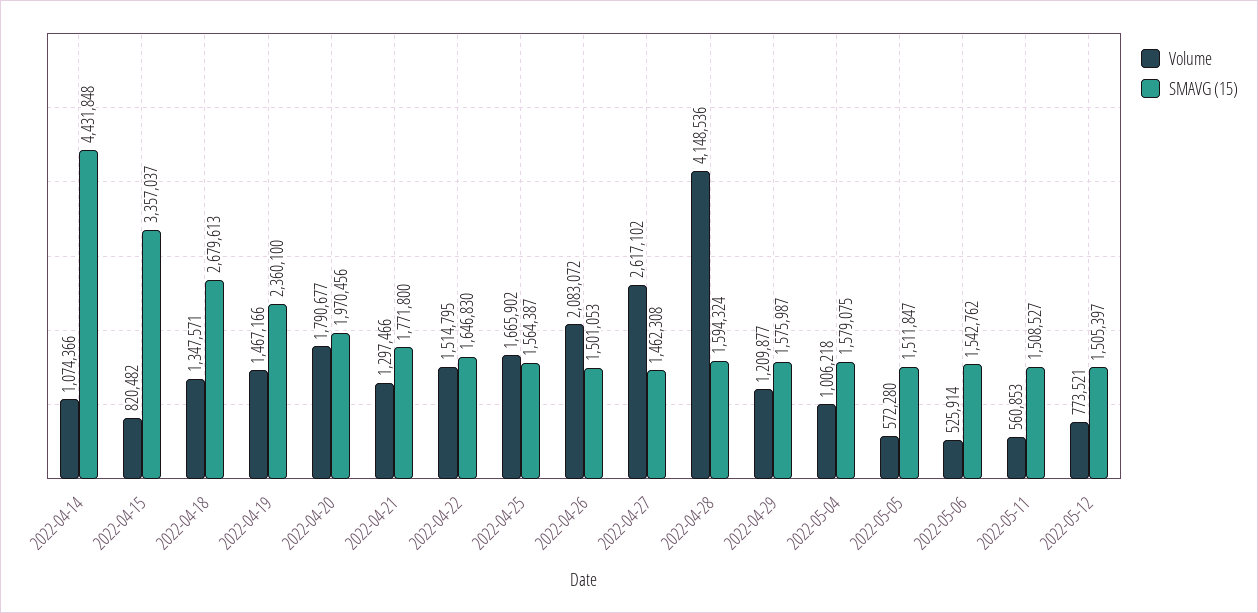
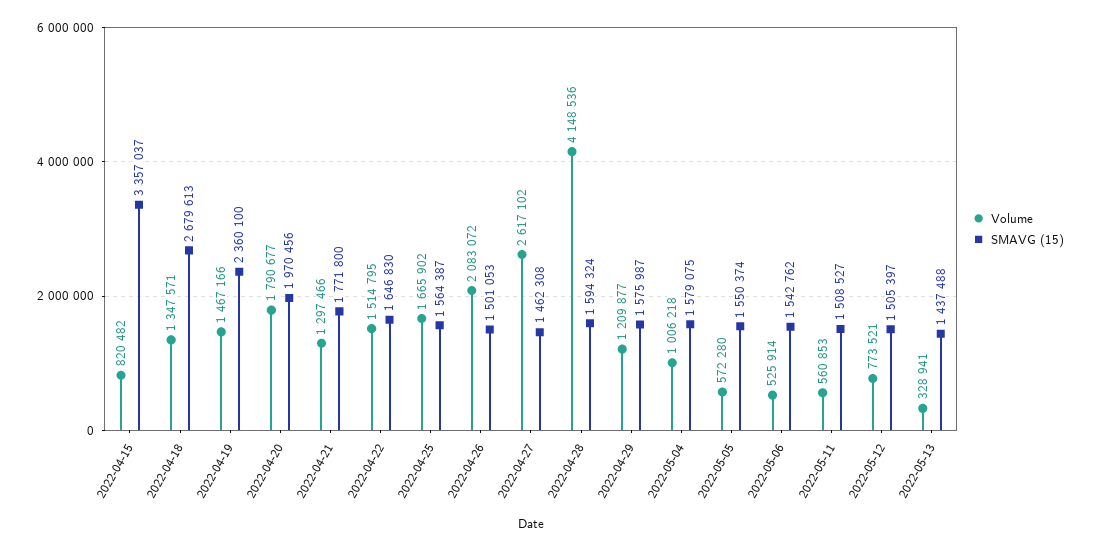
Volume, 2022-04-14: 1074366 -> none
SMAVG (15), 2022-04-14: 4431848 -> none
SMAVG (15), 2022-05-05: 1511847 -> 1550374
Volume, 2022-05-13: none -> 328941
SMAVG (15), 2022-05-13: none -> 1437488

